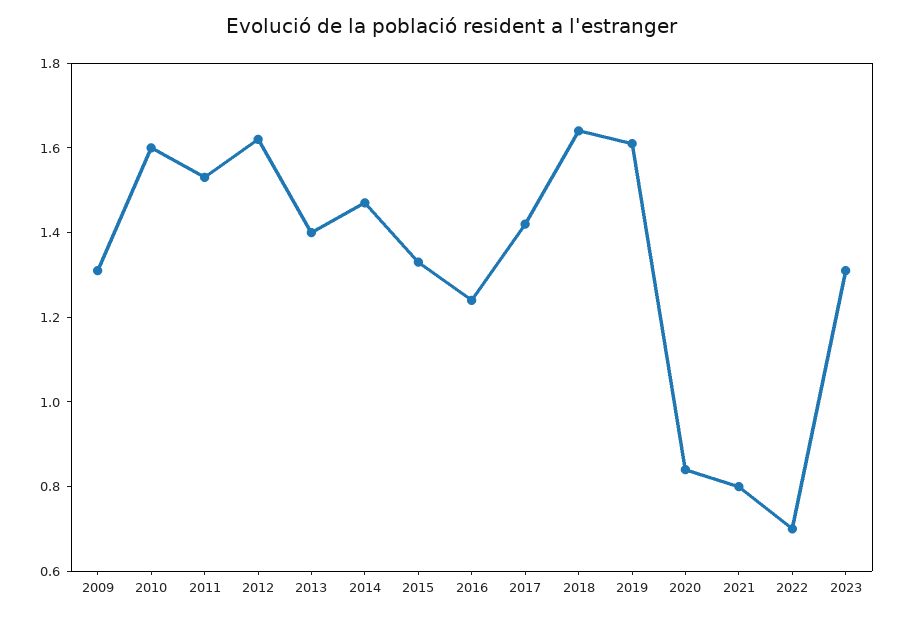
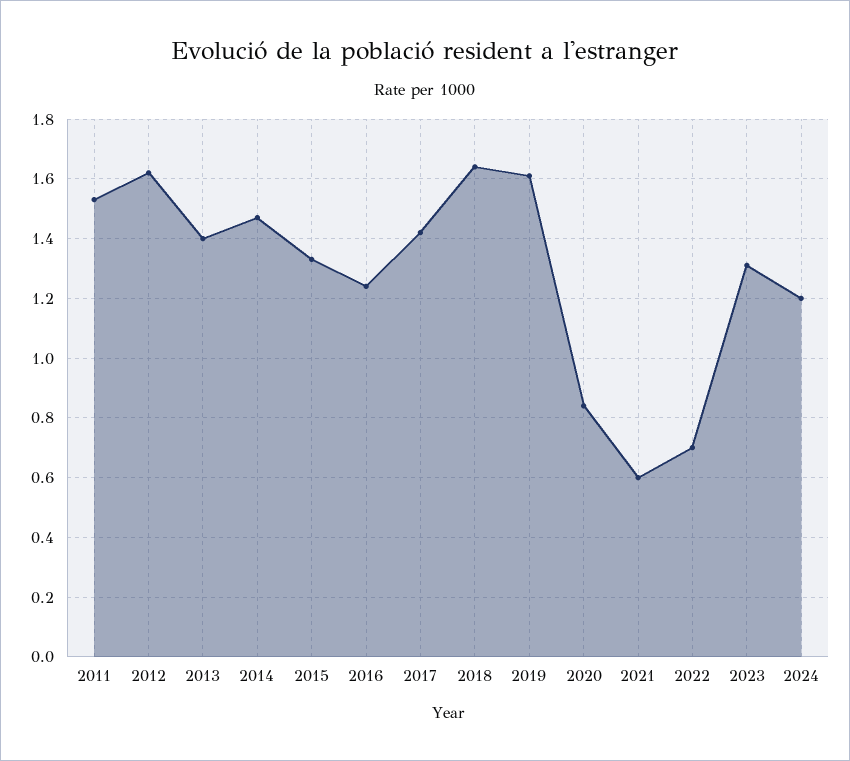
2009: 1.3 -> none
2010: 1.6 -> none
2021: 0.8 -> 0.6
2024: none -> 1.2

